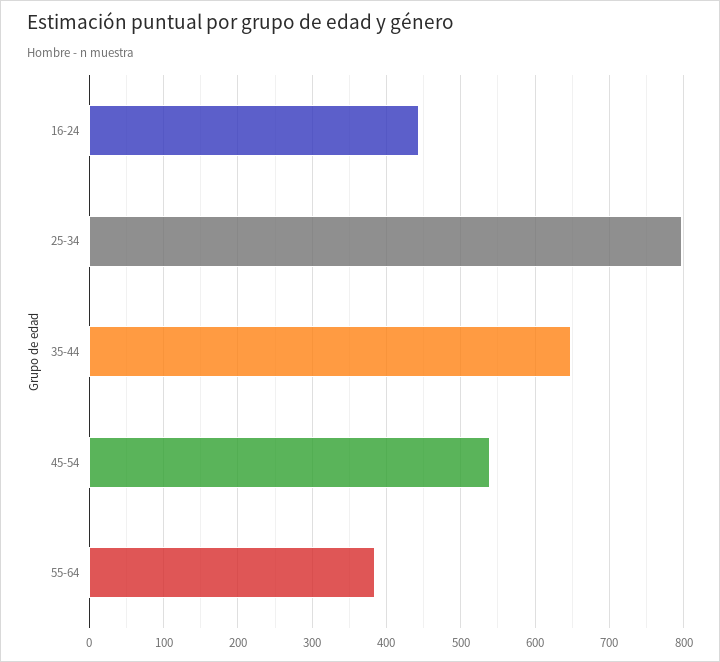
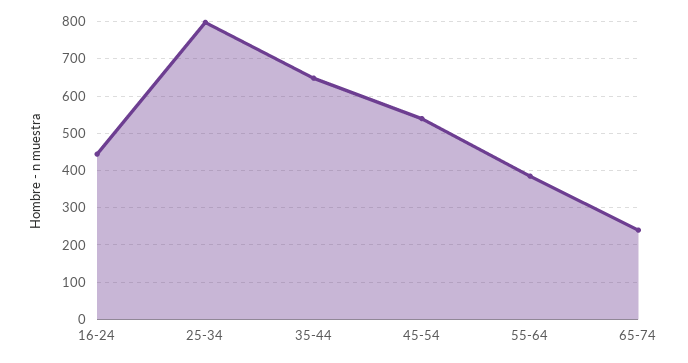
65-74: none -> 240

